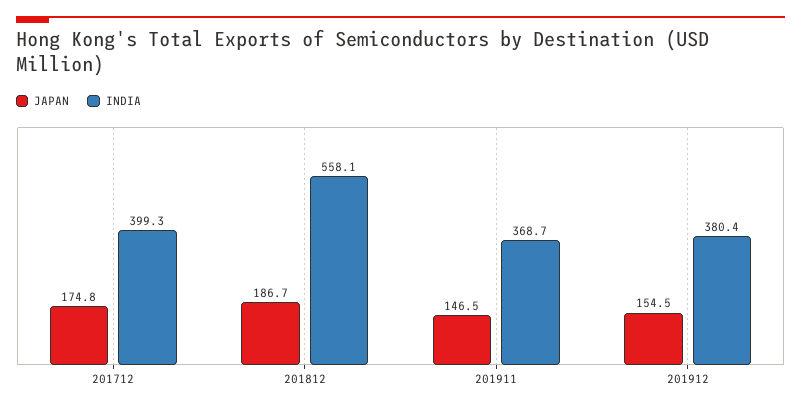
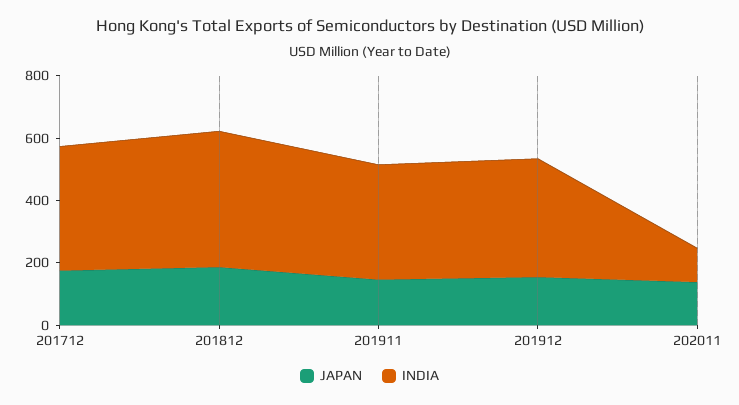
INDIA, 201812: 558.1 -> 450
JAPAN, 202011: none -> 150
INDIA, 202011: none -> 100

